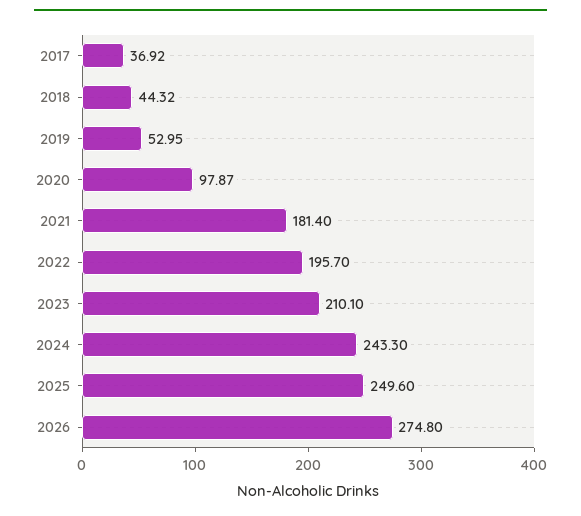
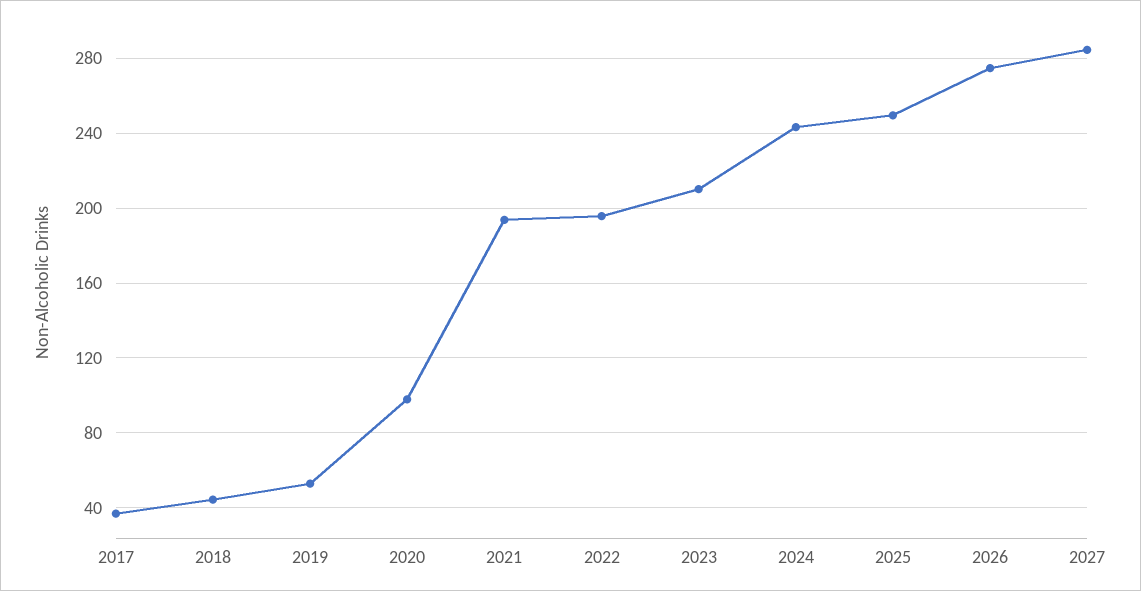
2021: 181.4 -> 195
2027: none -> 285

